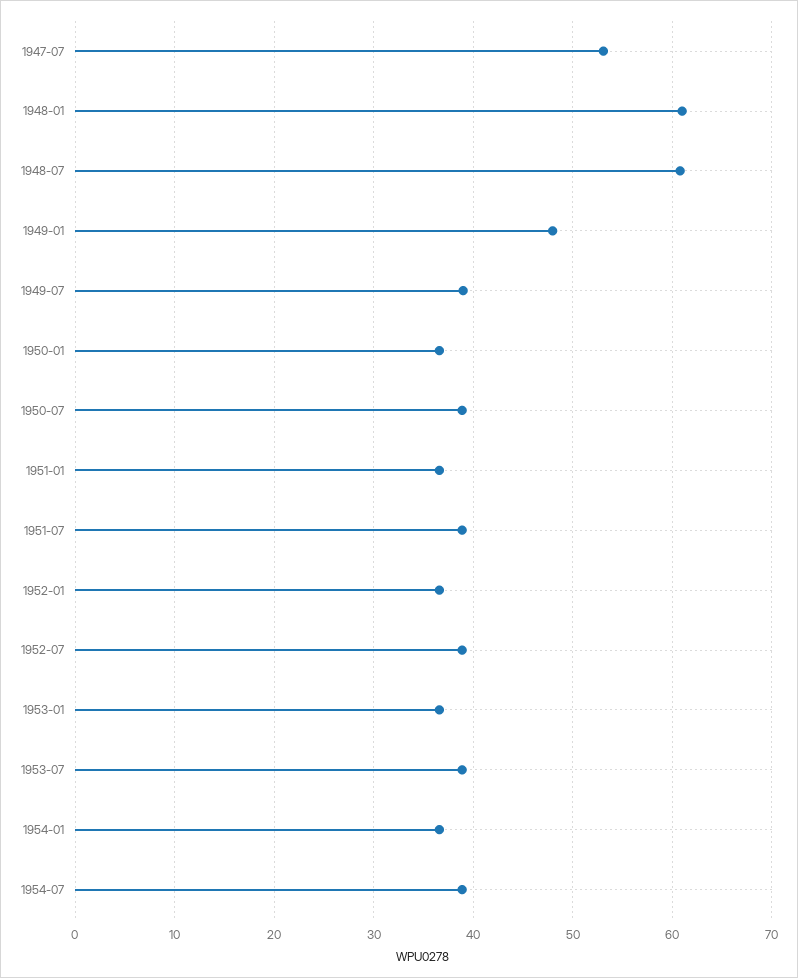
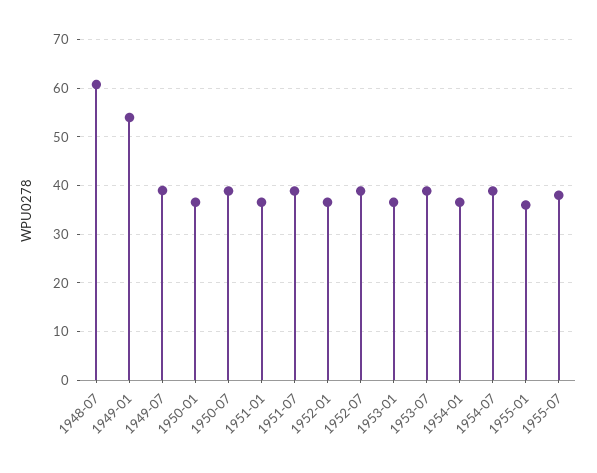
1947-07: 53 -> none
1948-01: 61 -> none
1949-01: 48 -> 54
1955-01: none -> 36
1955-07: none -> 38

